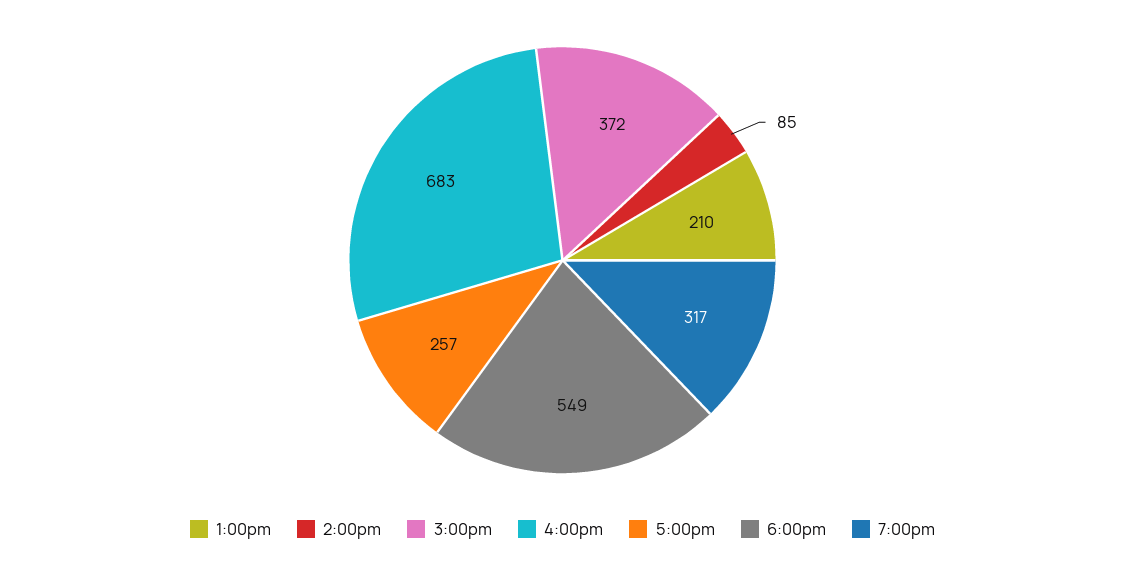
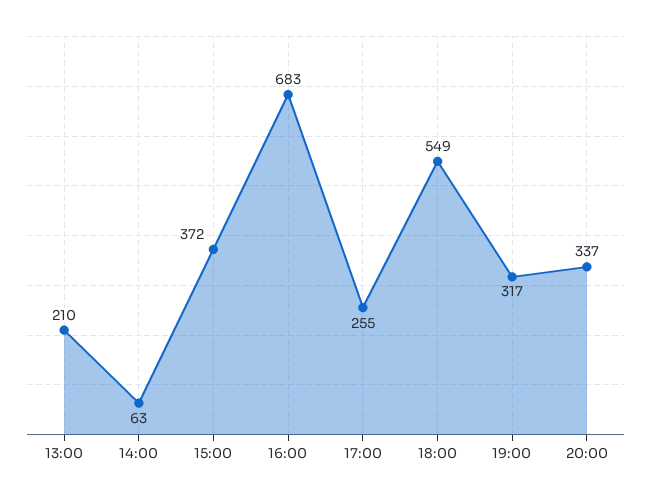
2:00pm: 85 -> 63
5:00pm: 257 -> 255
20:00: none -> 337

